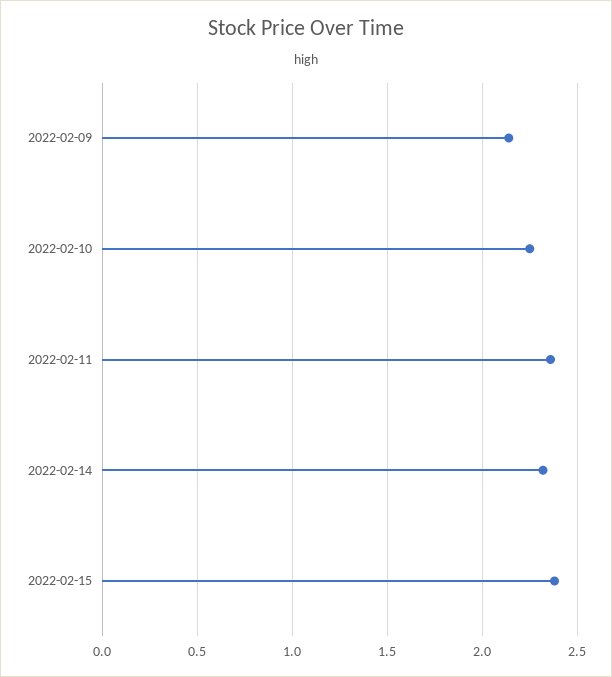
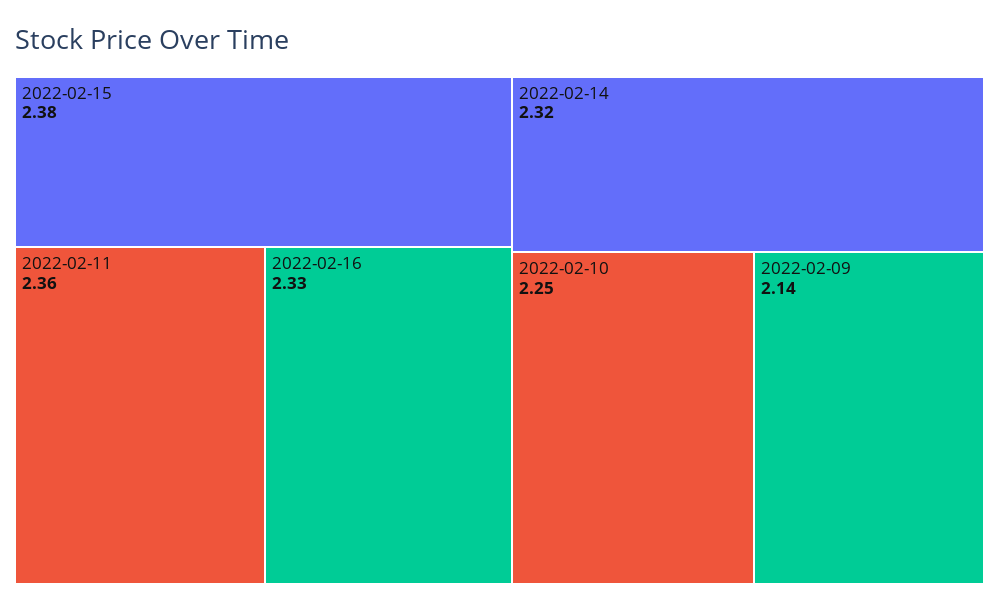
2022-02-16: none -> 2.33

